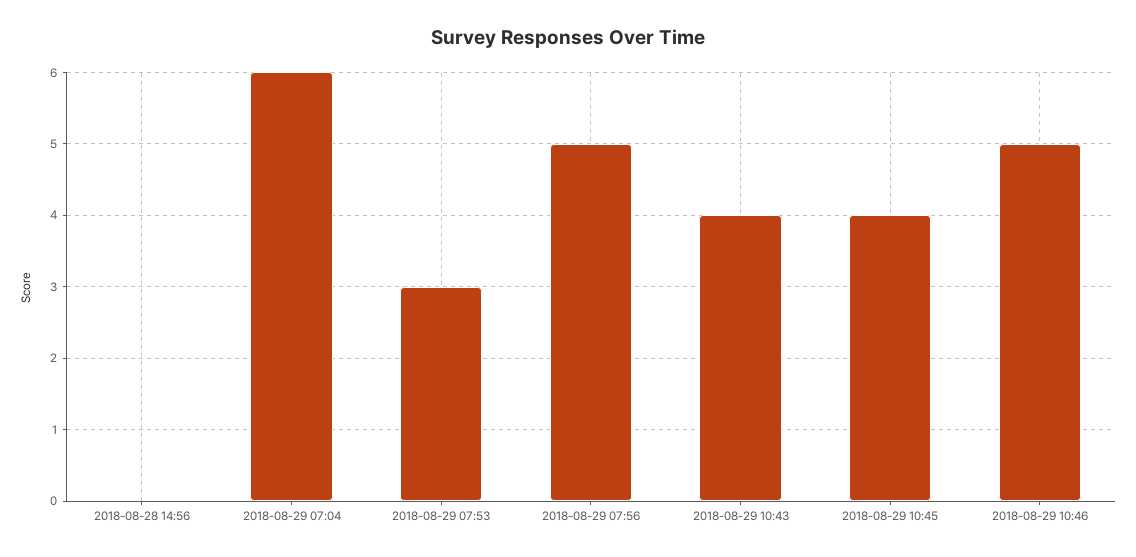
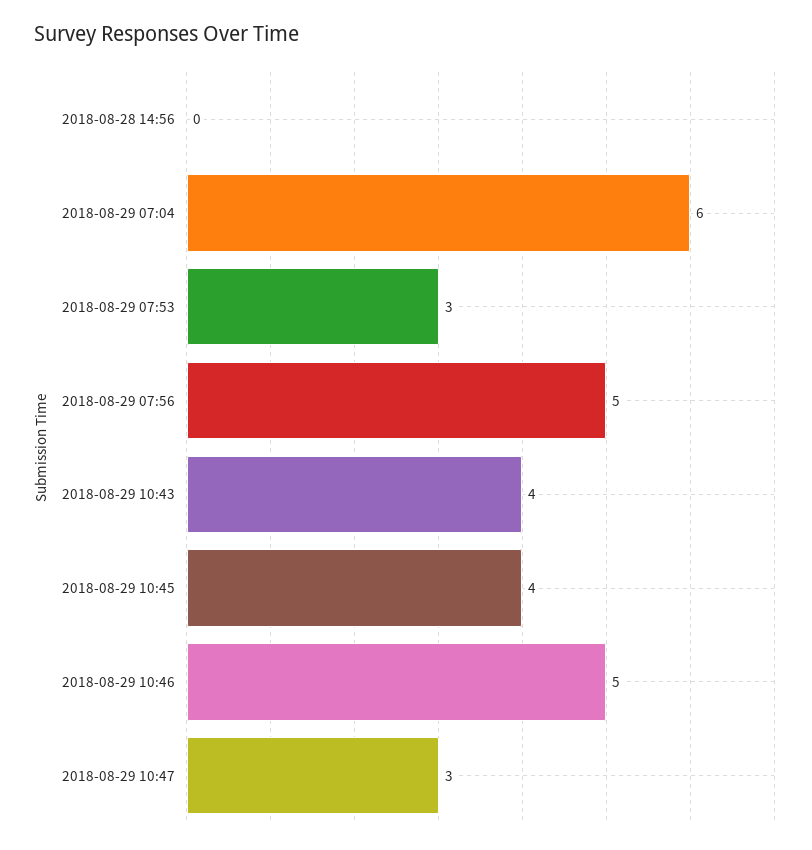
2018-08-29 10:47: none -> 3

